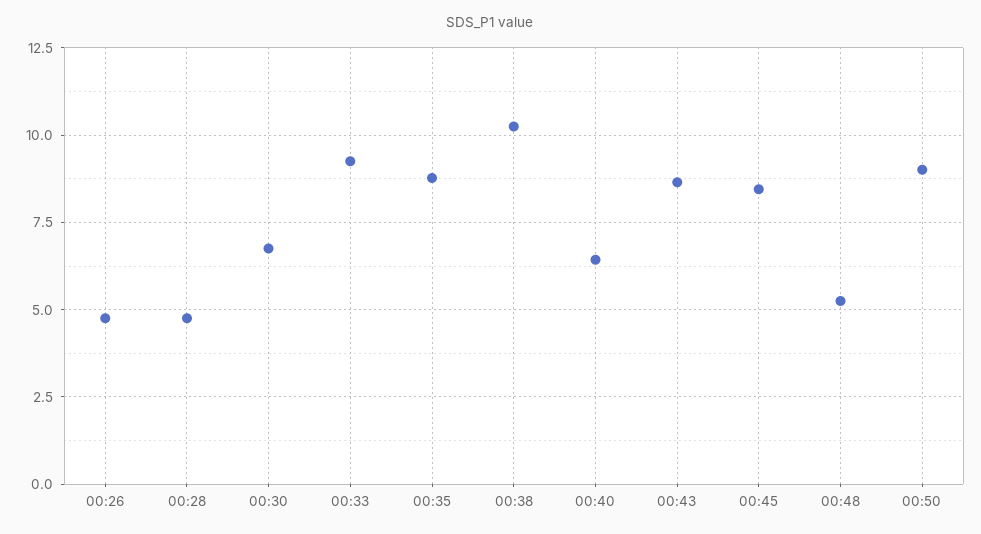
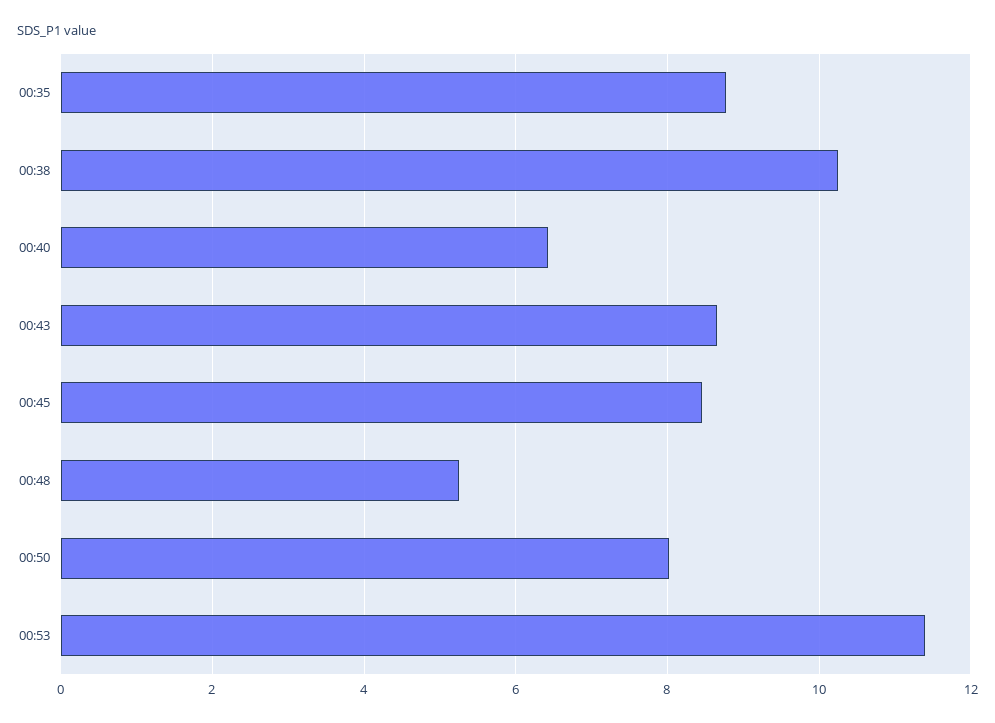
00:26: 4.75 -> none
00:28: 4.75 -> none
00:30: 6.75 -> none
00:33: 9.25 -> none
00:50: 9 -> 8
00:53: none -> 11.4

